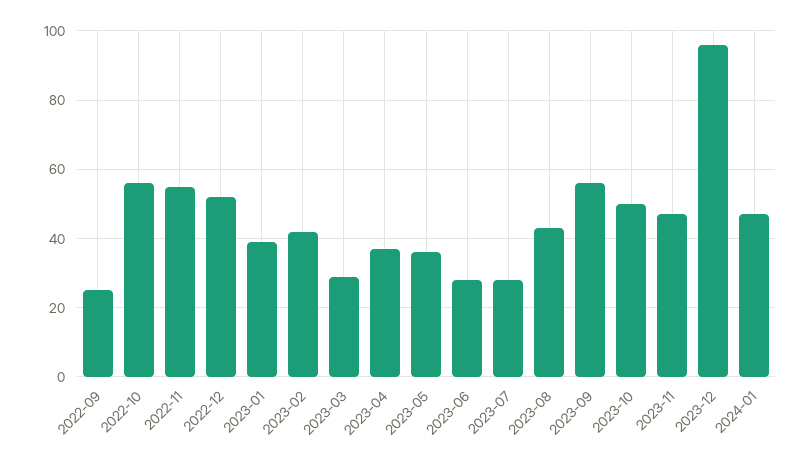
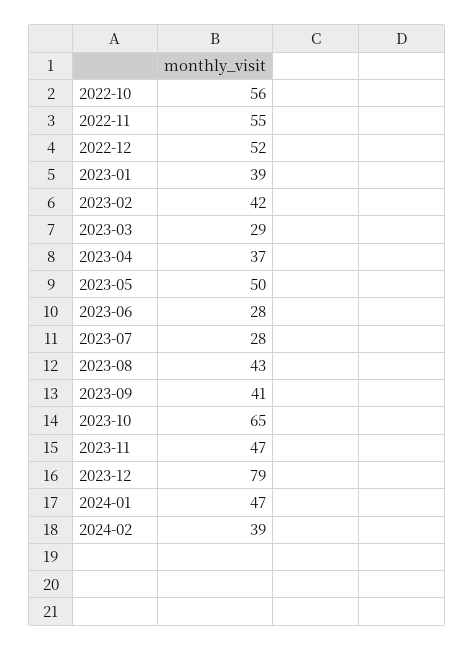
2022-09: 25 -> none
2023-05: 35 -> 50
2023-09: 55 -> 41
2023-10: 50 -> 65
2023-12: 95 -> 79
2024-02: none -> 39

